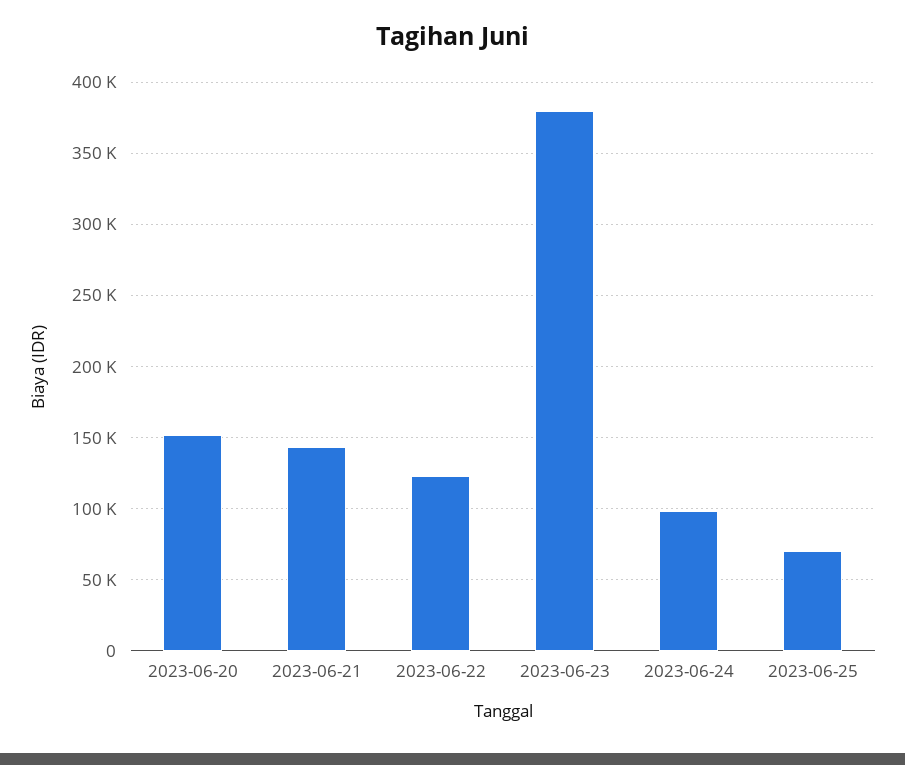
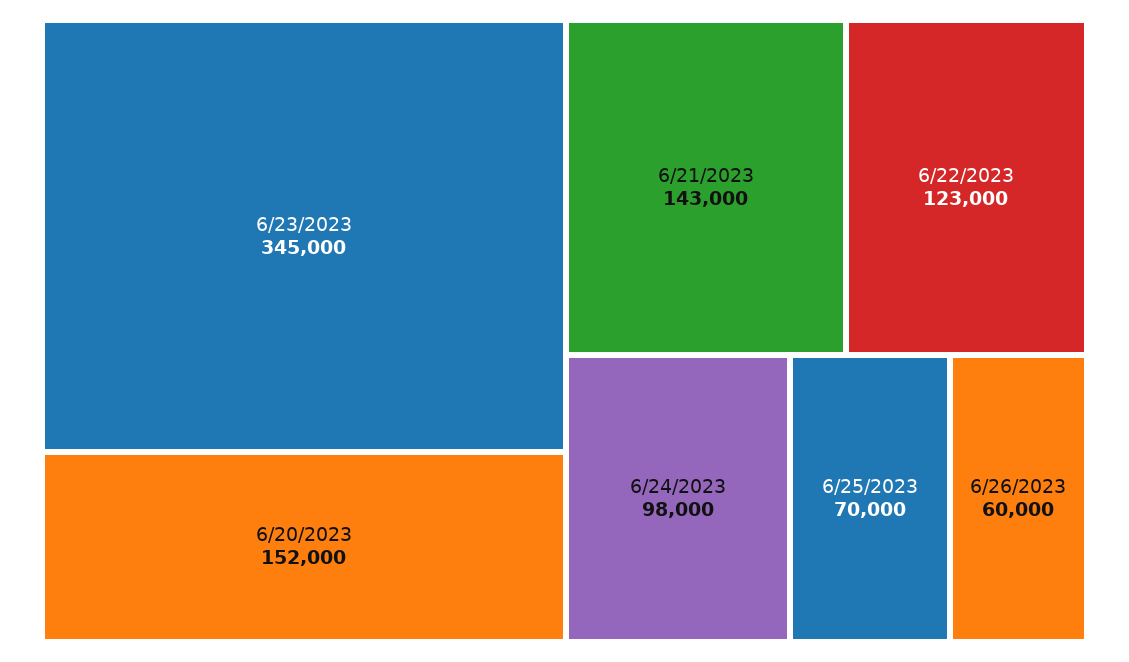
2023-06-23: 380000 -> 345000
6/26/2023: none -> 60000

